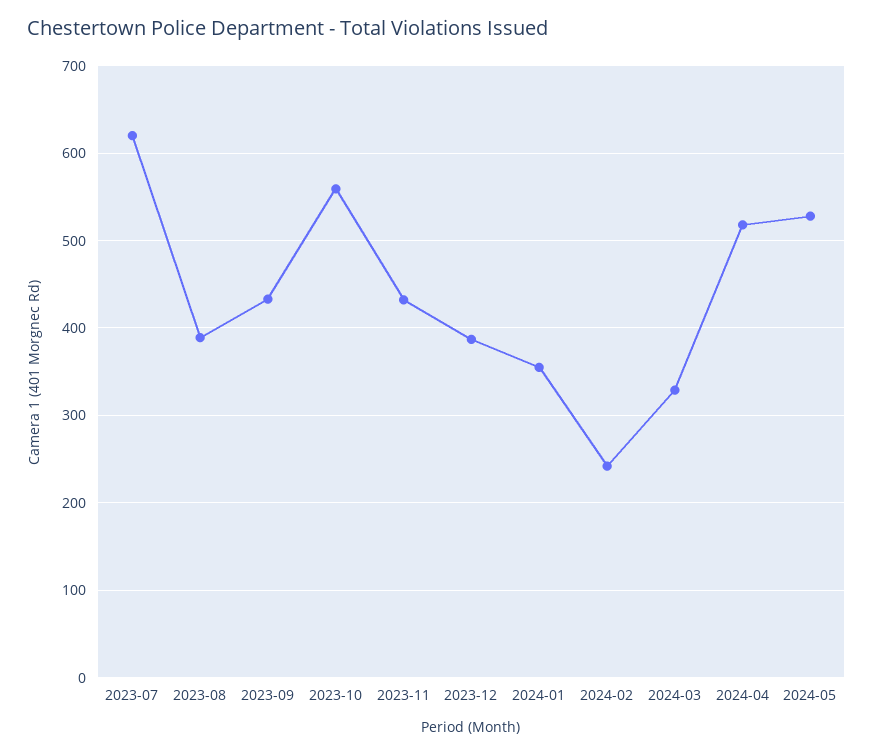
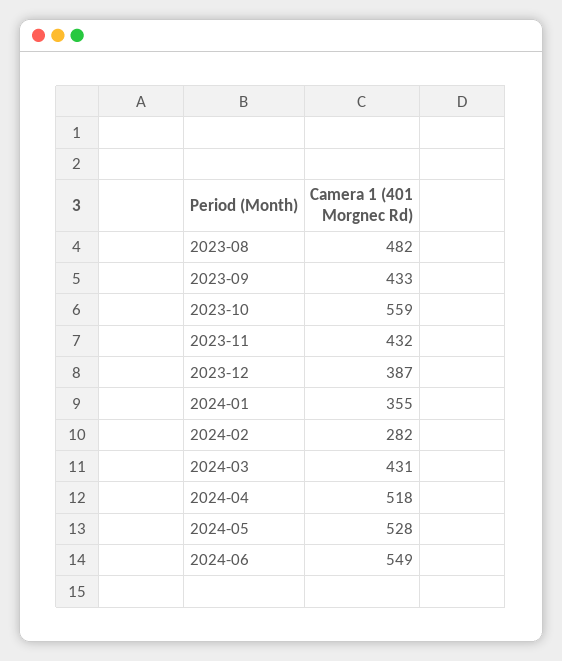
2023-07: 620 -> none
2023-08: 390 -> 482
2024-02: 240 -> 282
2024-03: 330 -> 431
2024-06: none -> 549

